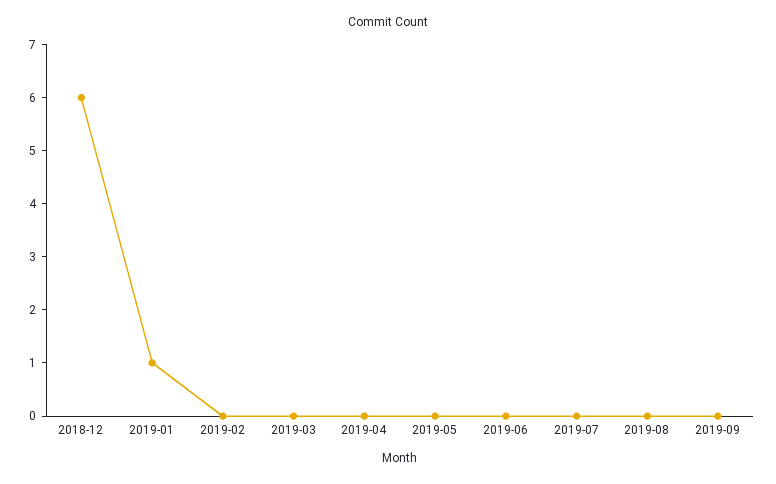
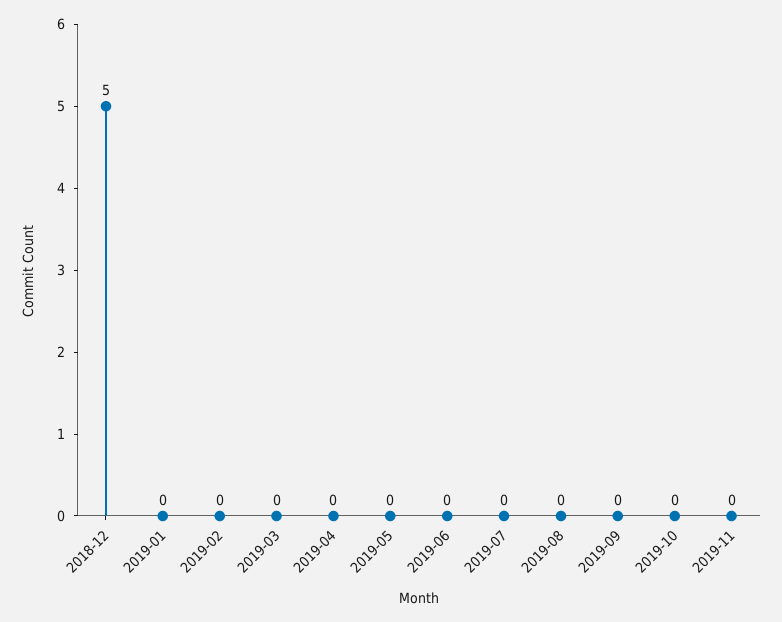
2018-12: 6 -> 5
2019-01: 1 -> 0
2019-10: none -> 0
2019-11: none -> 0

